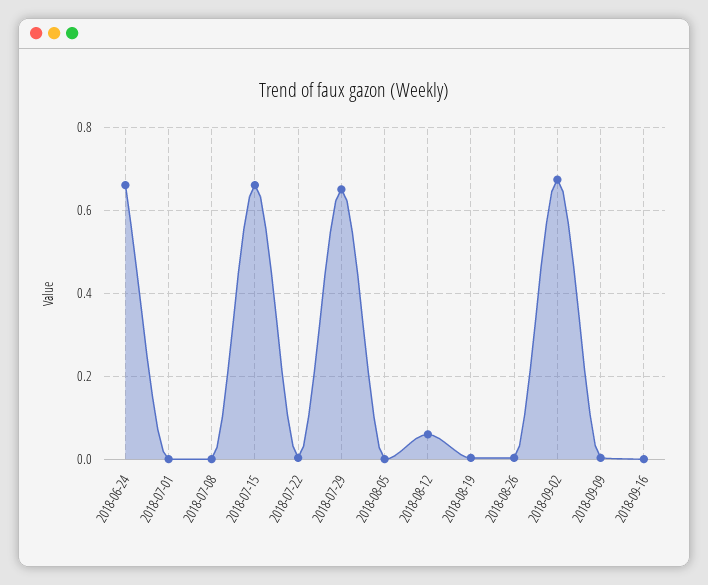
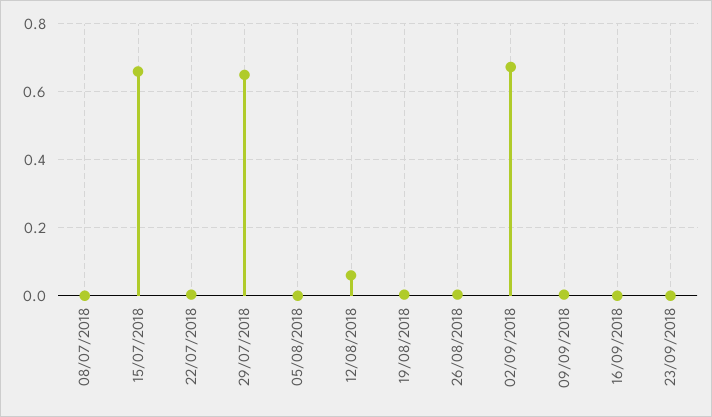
2018-06-24: 0.66 -> none
2018-07-01: 0 -> none
23/09/2018: none -> 0

